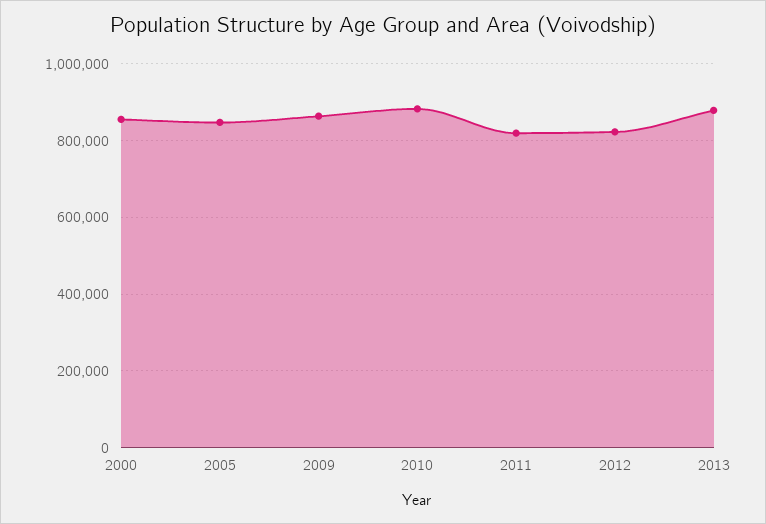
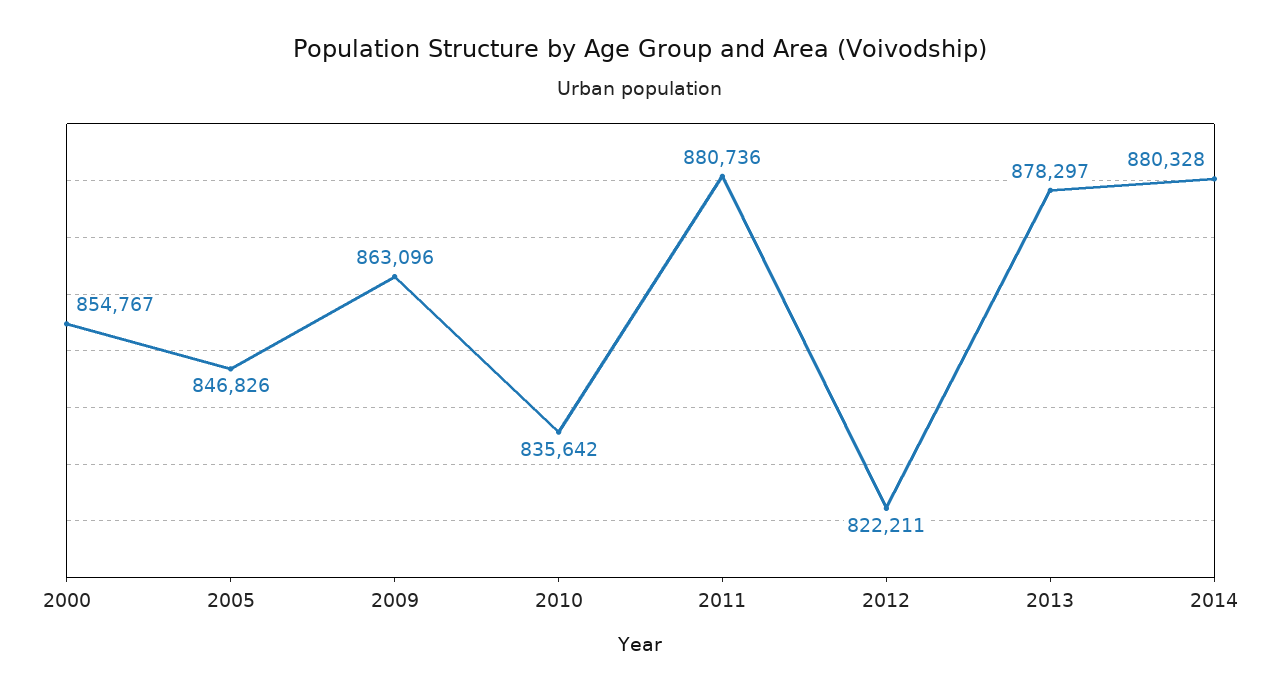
2010: 880000 -> 835642
2011: 820000 -> 880736
2014: none -> 880328

